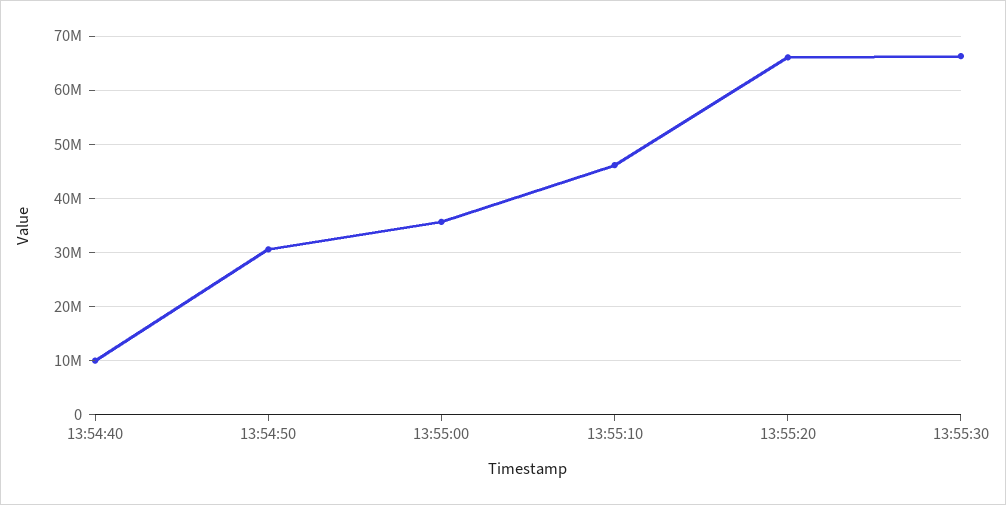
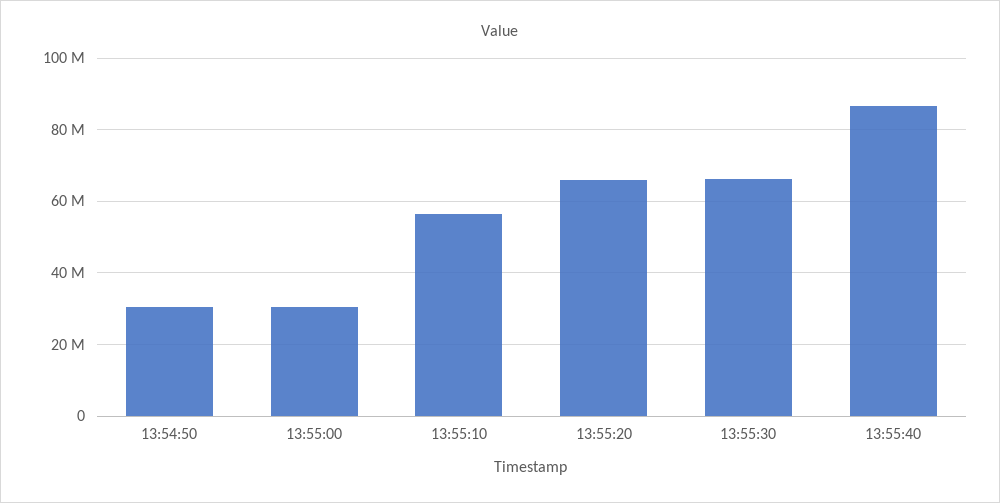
13:54:40: 10000000 -> none
13:55:00: 36000000 -> 30000000
13:55:10: 46000000 -> 56000000
13:55:40: none -> 86000000

